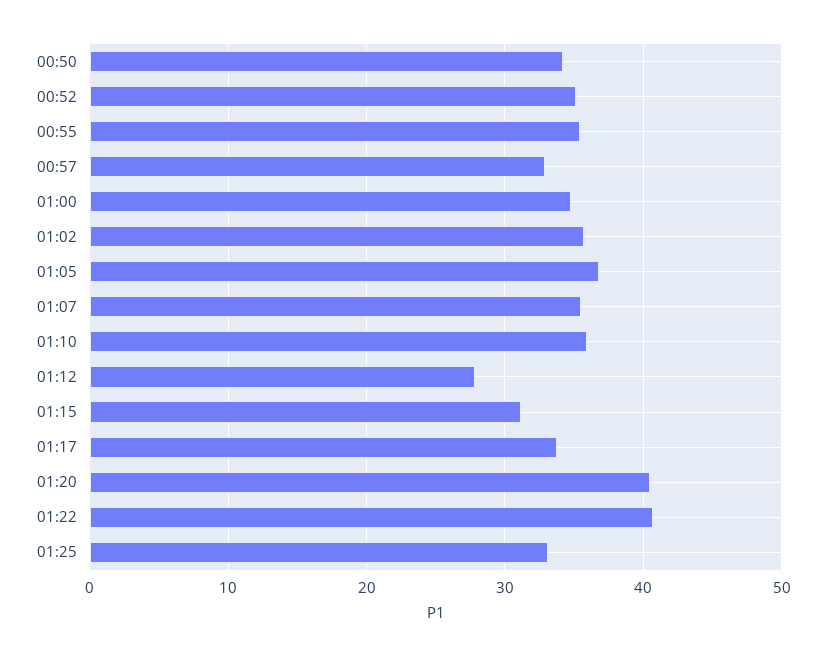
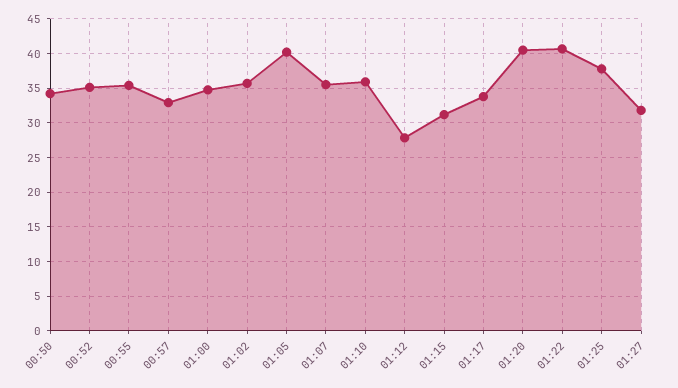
01:05: 37 -> 40
01:25: 33 -> 38
01:27: none -> 32

